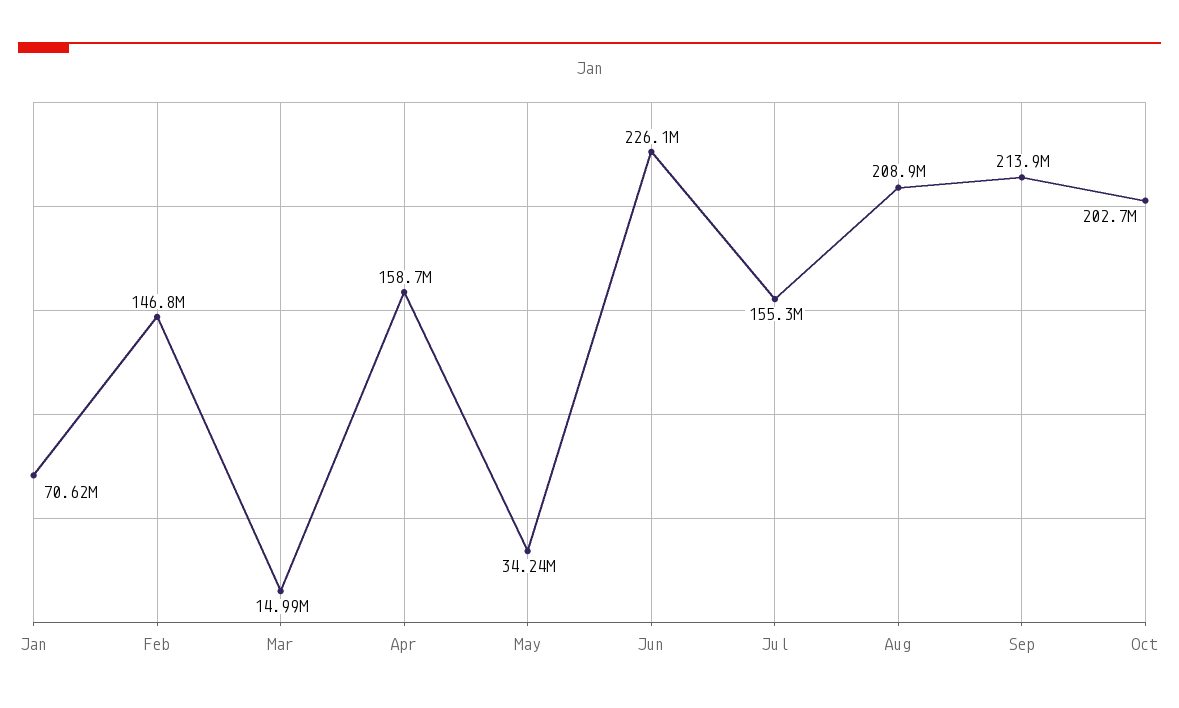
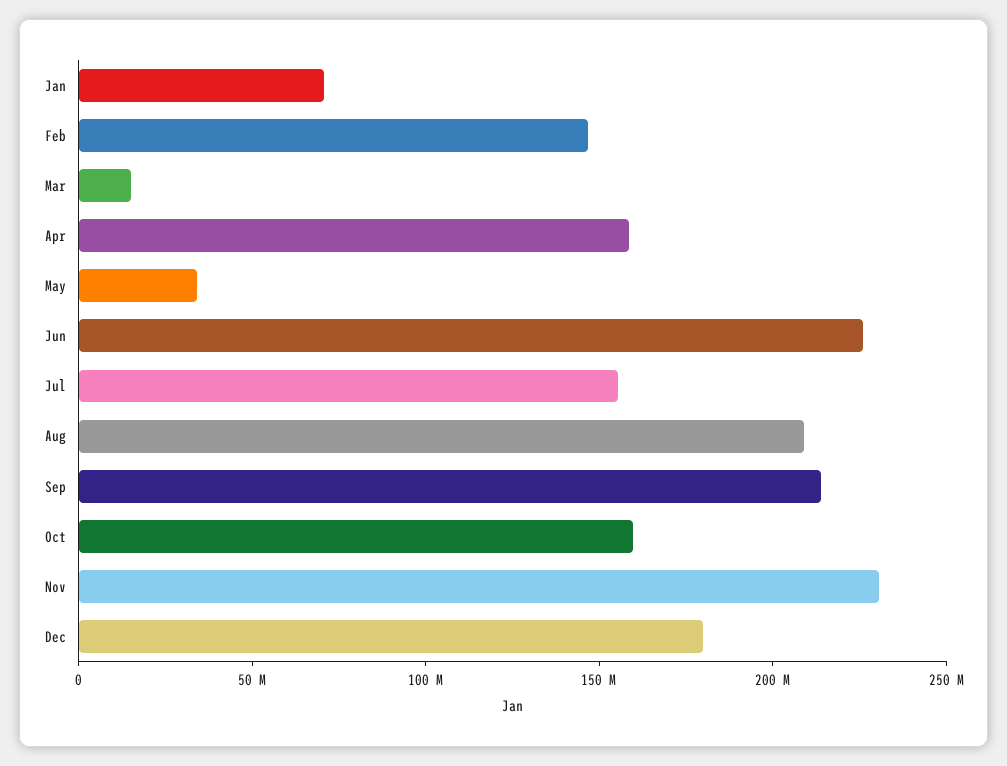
Oct: 202700000 -> 160000000
Nov: none -> 230000000
Dec: none -> 180000000

